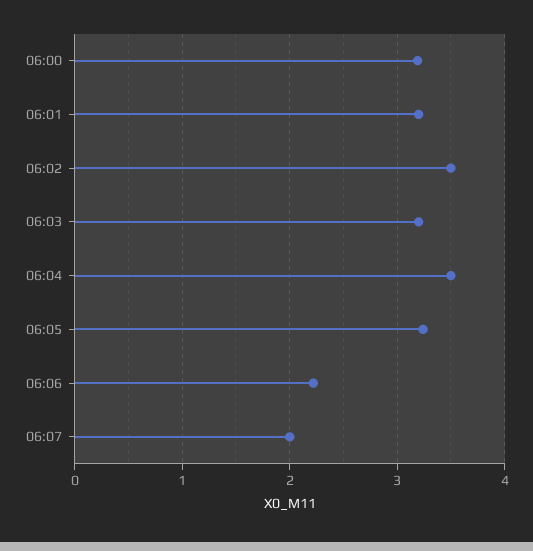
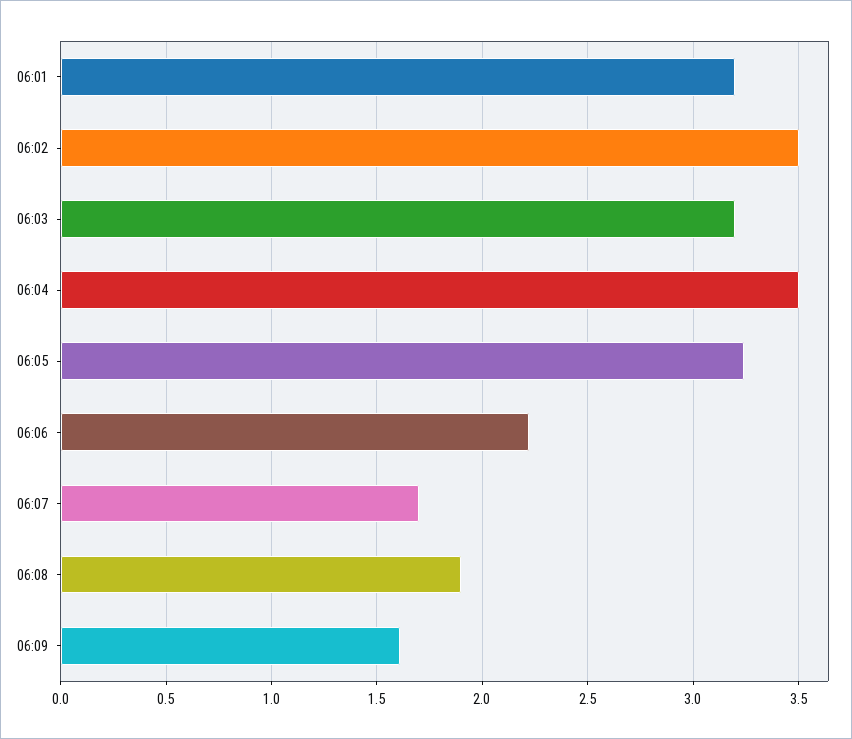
06:00: 3.2 -> none
06:07: 2 -> 1.7
06:08: none -> 1.9
06:09: none -> 1.6

